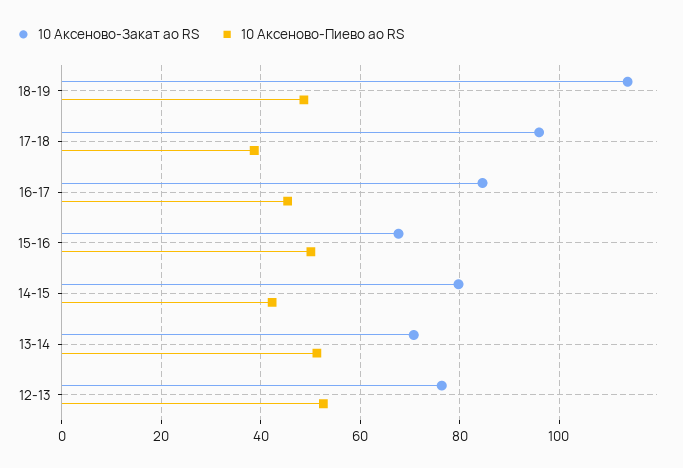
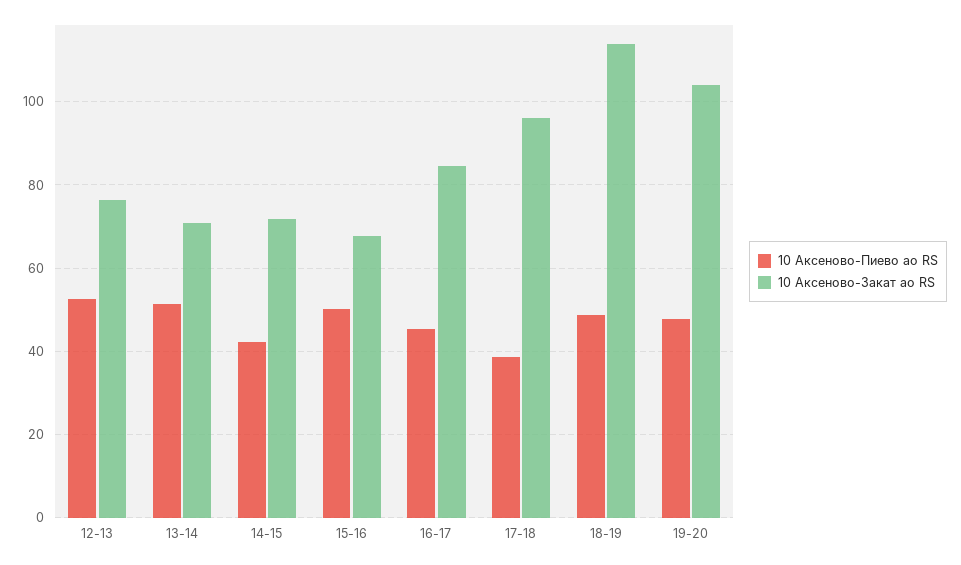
10 Аксеново-Закат ао RS, 14-15: 80 -> 72
10 Аксеново-Пиево ао RS, 19-20: none -> 48
10 Аксеново-Закат ао RS, 19-20: none -> 104

